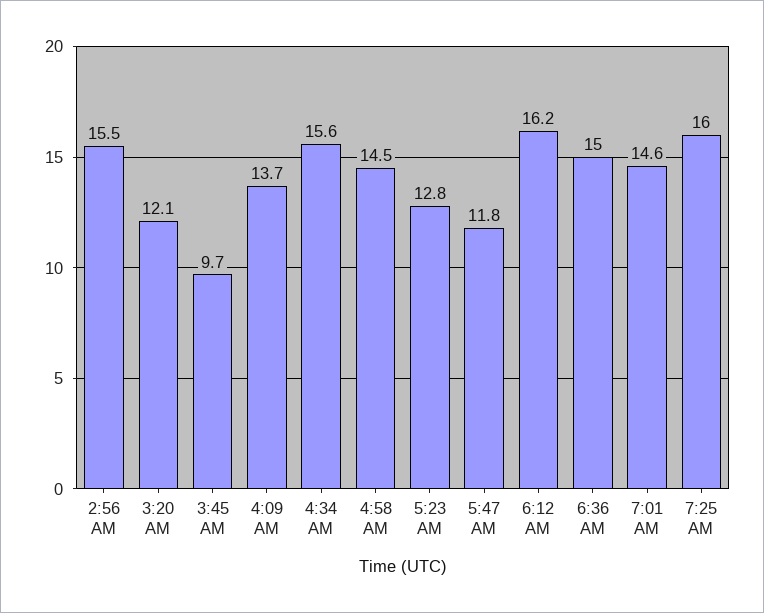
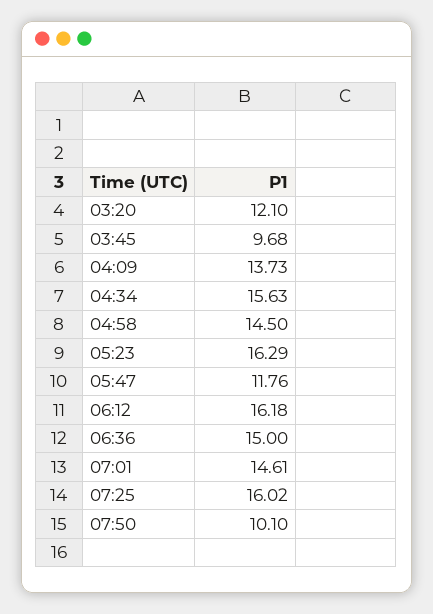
2:56 AM: 15.5 -> none
5:23 AM: 12.8 -> 16.29
07:50: none -> 10.1

